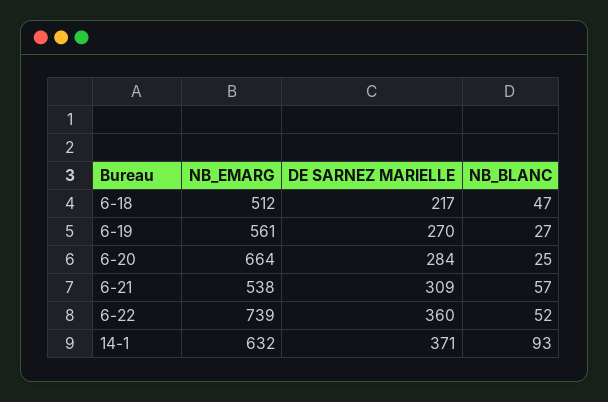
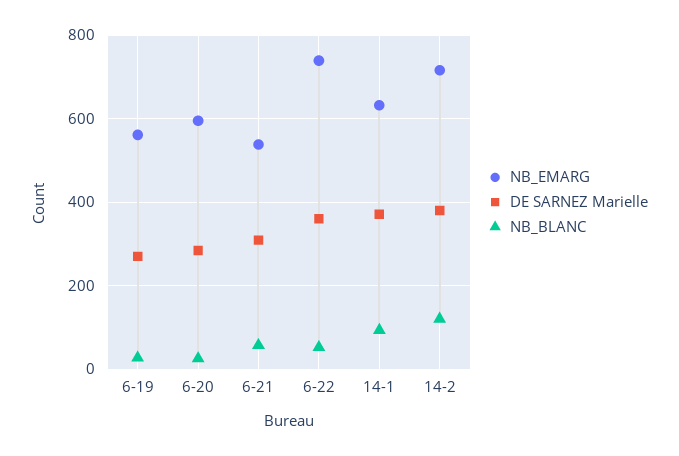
NB_EMARG, 6-18: 512 -> none
DE SARNEZ MARIELLE, 6-18: 217 -> none
NB_BLANC, 6-18: 47 -> none
NB_EMARG, 6-20: 664 -> 600
NB_EMARG, 14-2: none -> 720
DE SARNEZ MARIELLE, 14-2: none -> 380
NB_BLANC, 14-2: none -> 120

